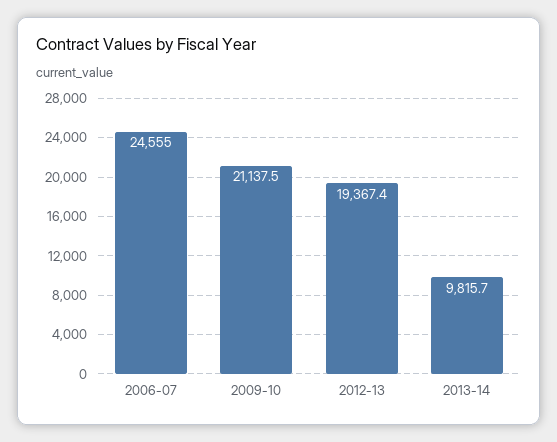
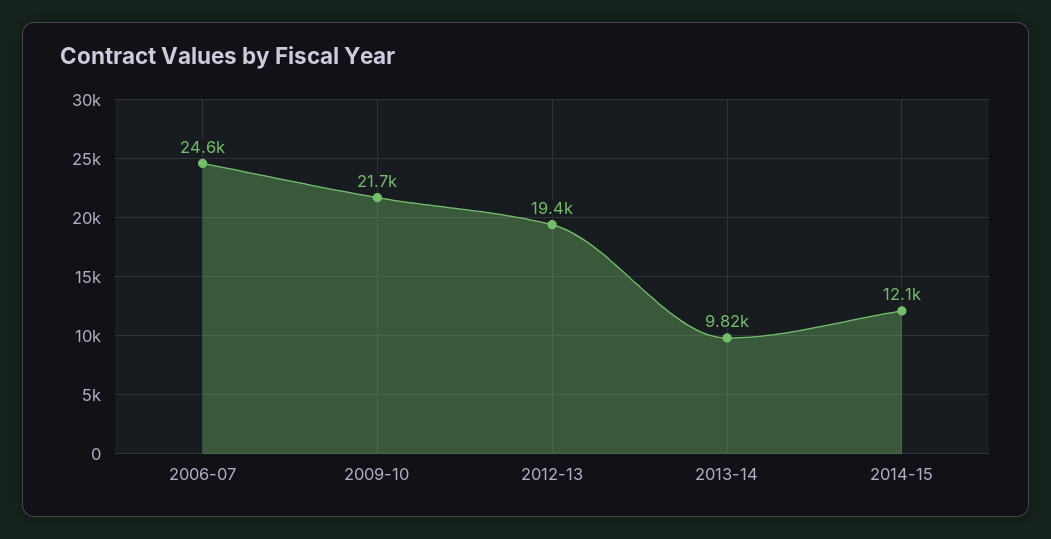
2009-10: 21137.5 -> 21700
2014-15: none -> 12100

